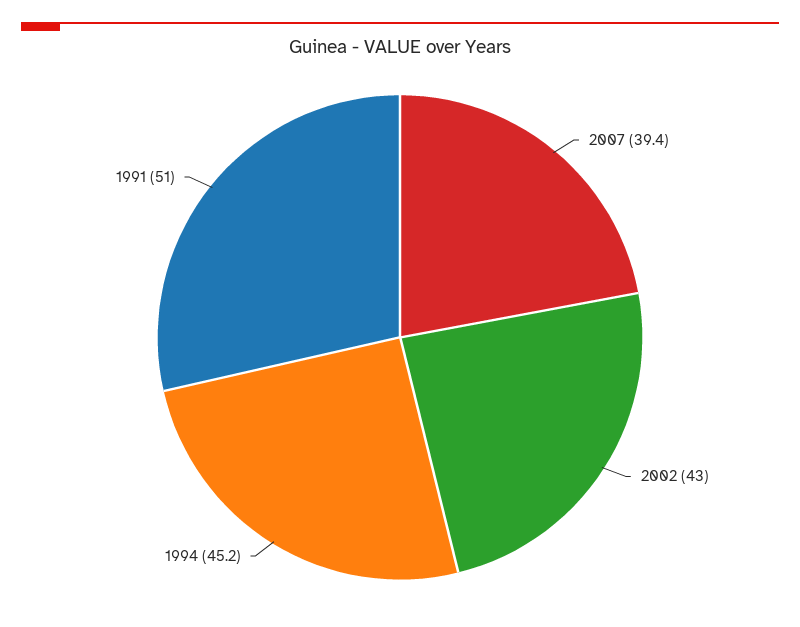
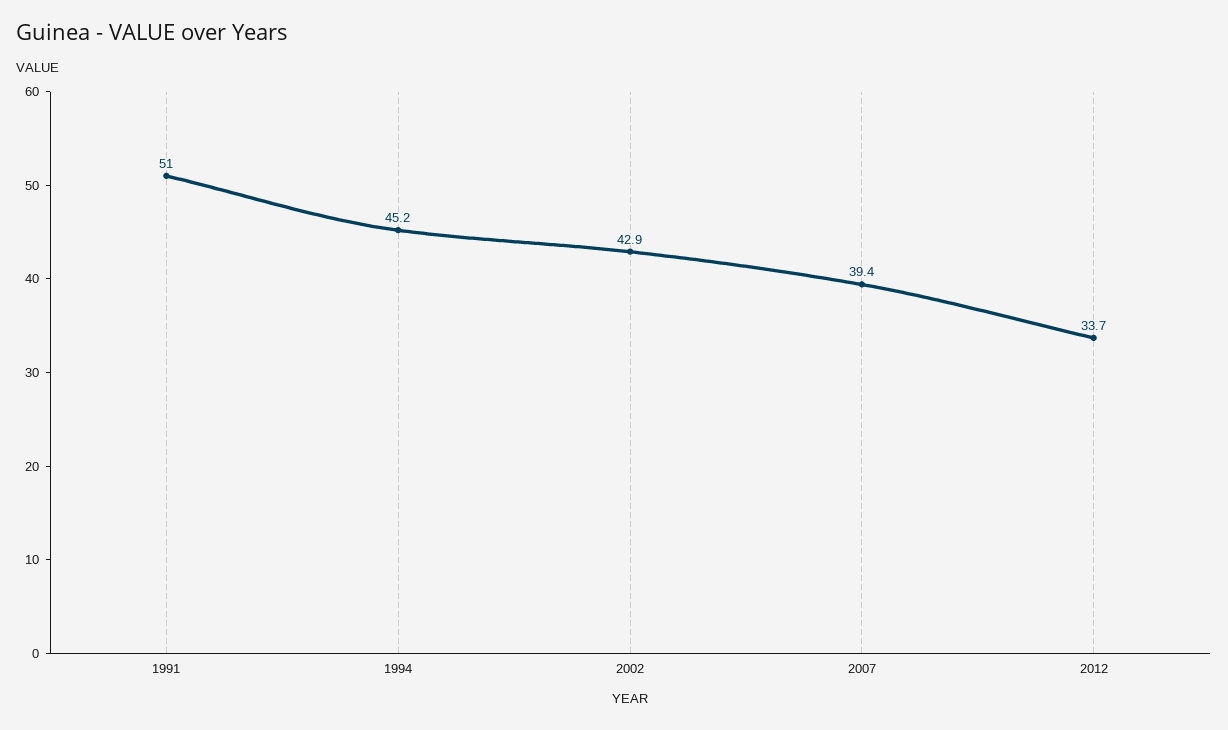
2002: 43 -> 42.9
2012: none -> 33.7

